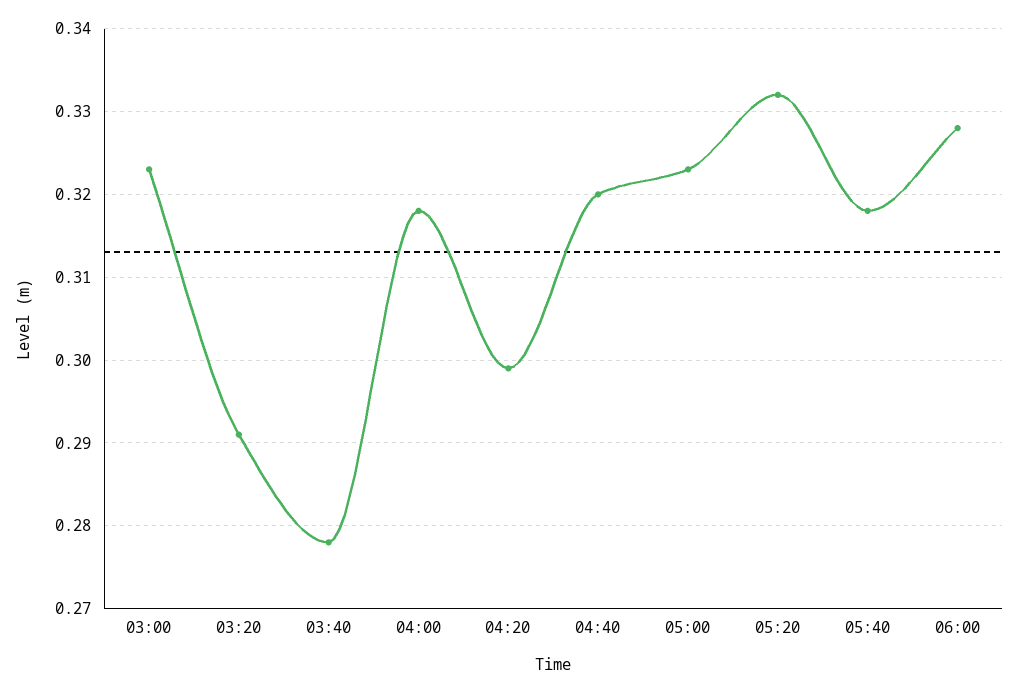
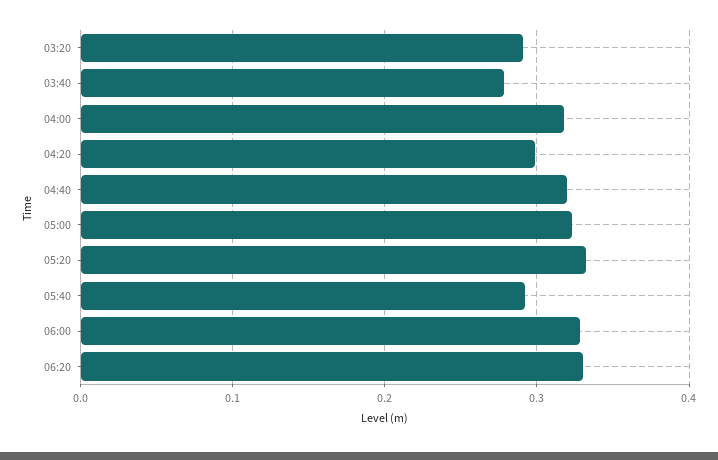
03:00: 0.323 -> none
05:40: 0.318 -> 0.29
06:20: none -> 0.33

